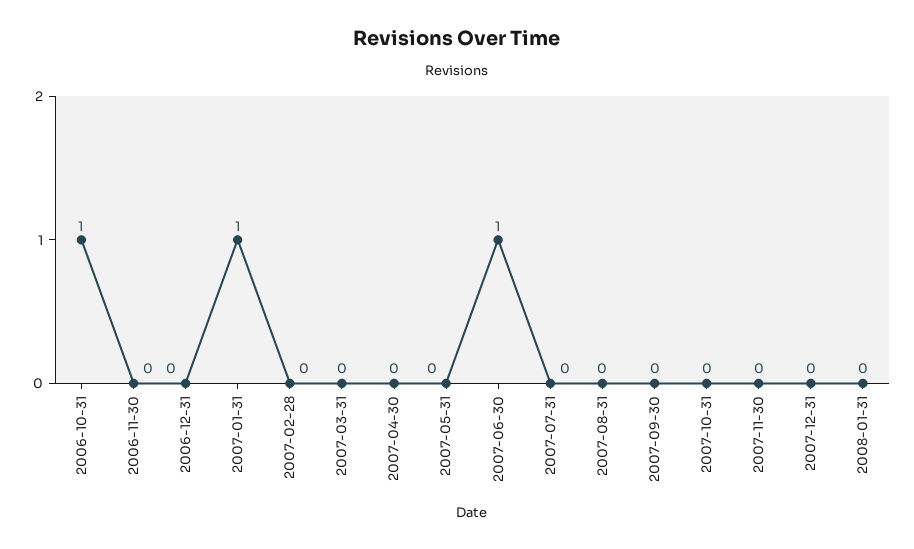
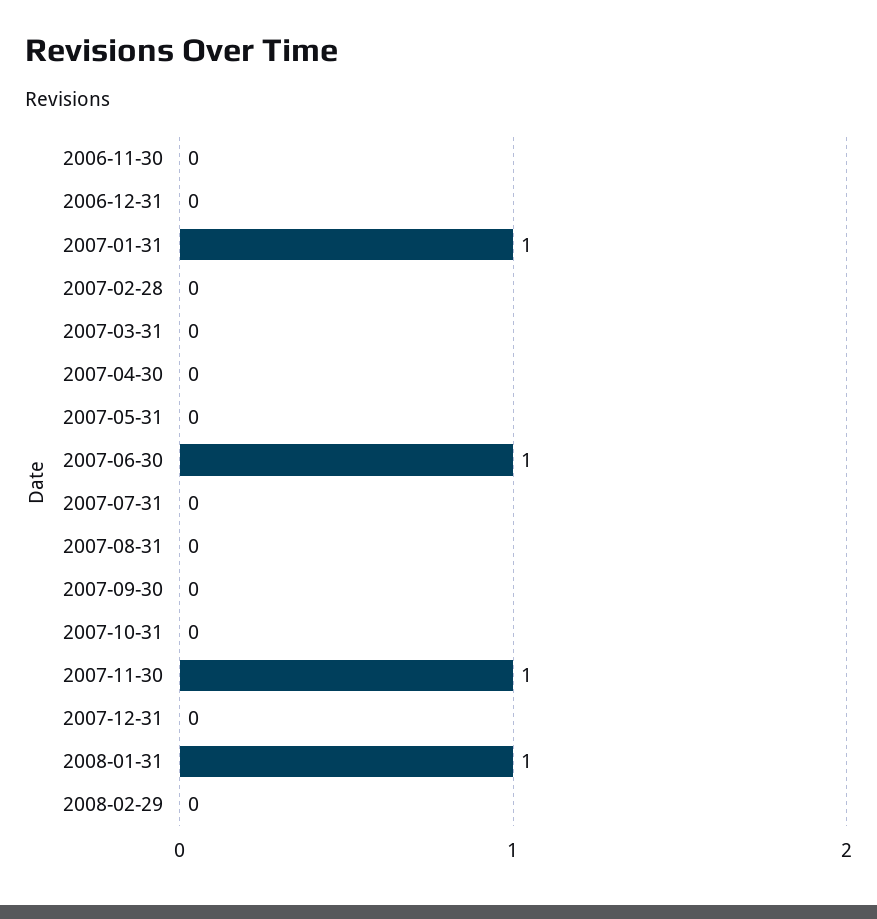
2006-10-31: 1 -> none
2007-11-30: 0 -> 1
2008-01-31: 0 -> 1
2008-02-29: none -> 0

